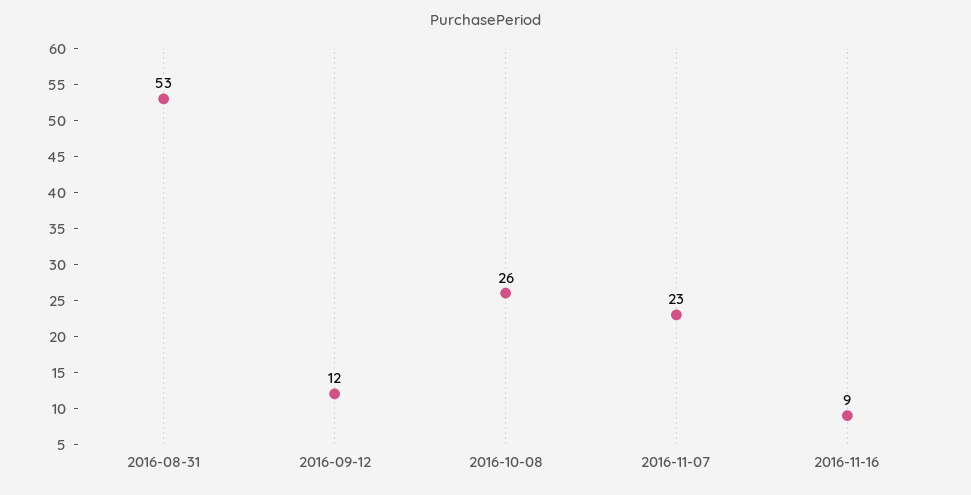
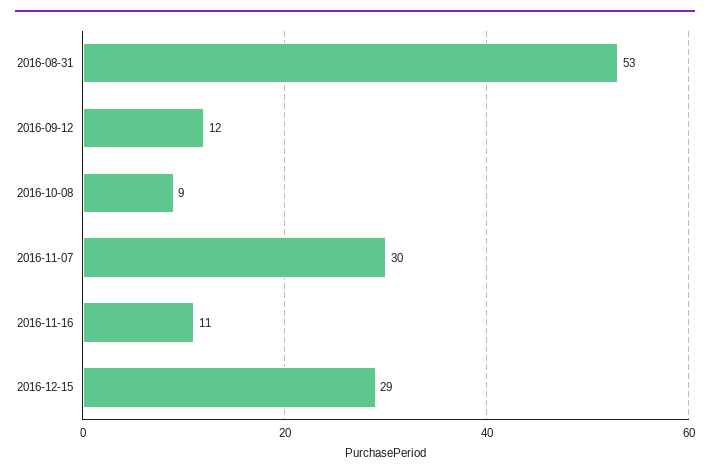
2016-10-08: 26 -> 9
2016-11-07: 23 -> 30
2016-11-16: 9 -> 11
2016-12-15: none -> 29

